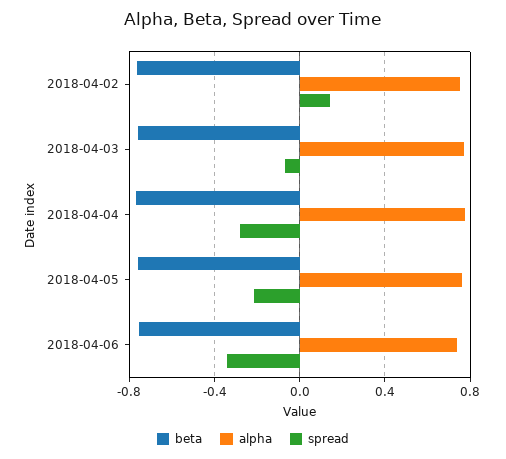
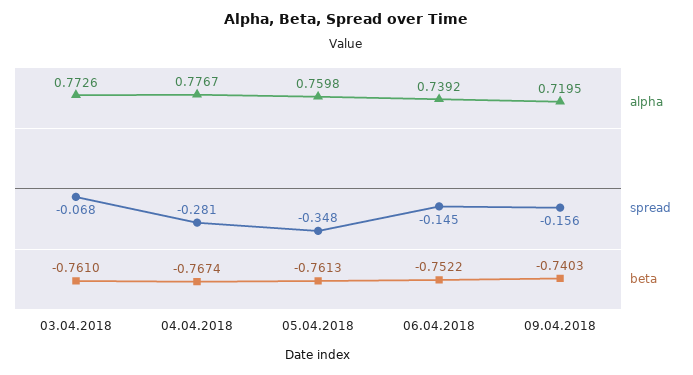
beta, 2018-04-02: -0.75 -> none
alpha, 2018-04-02: 0.75 -> none
spread, 2018-04-02: 0.15 -> none
spread, 2018-04-05: -0.2 -> -0.348
spread, 2018-04-06: -0.35 -> -0.145
alpha, 09.04.2018: none -> 0.7195
spread, 09.04.2018: none -> -0.156
beta, 09.04.2018: none -> -0.7403

